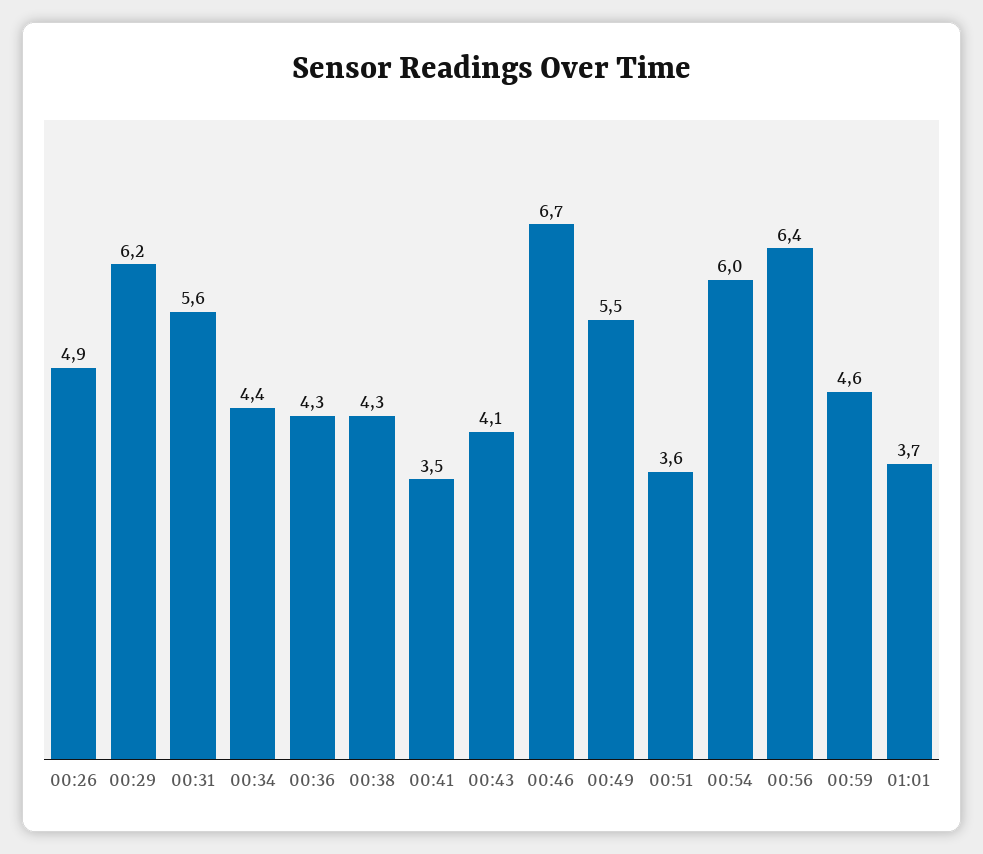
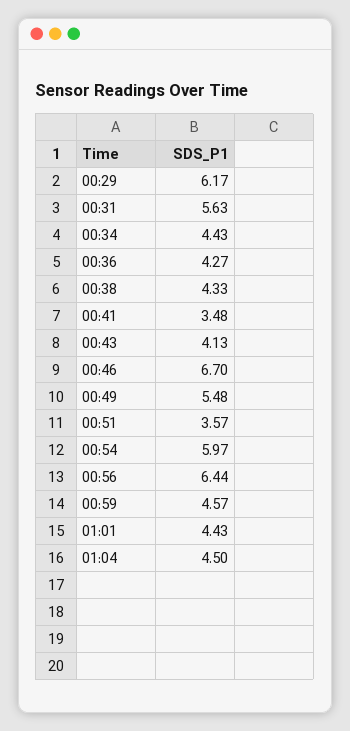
00:26: 4.9 -> none
01:01: 3.7 -> 4.43
01:04: none -> 4.5

